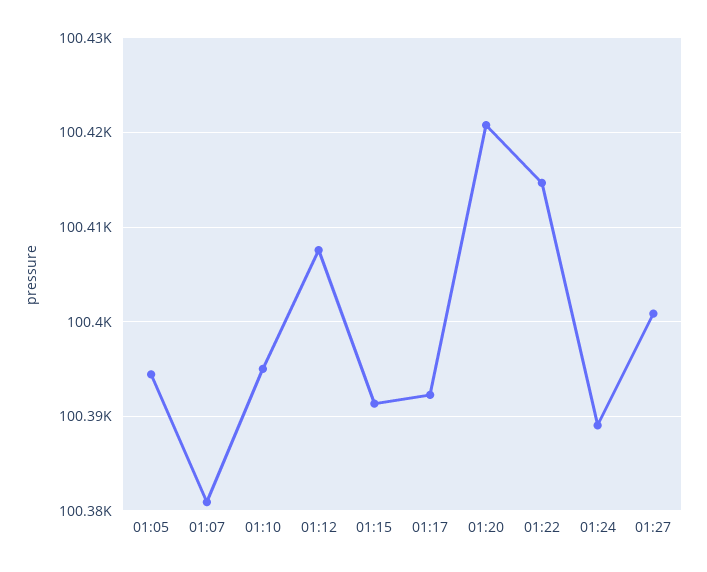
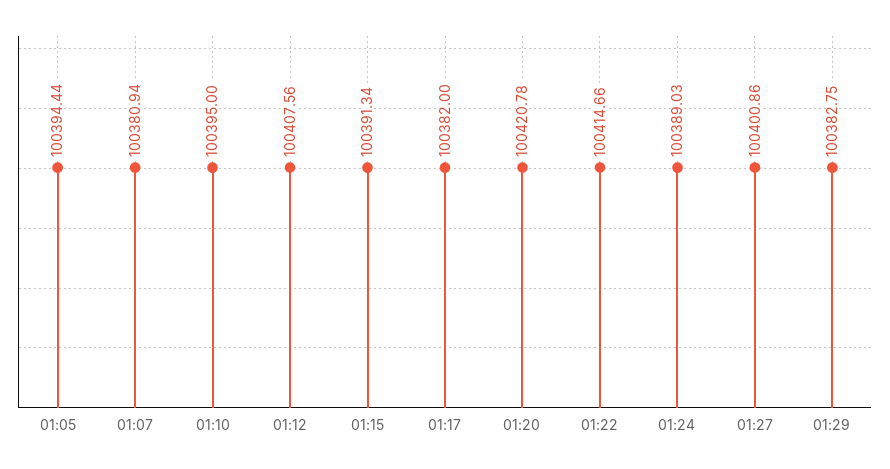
01:17: 100392 -> 100382
01:29: none -> 100382.75

